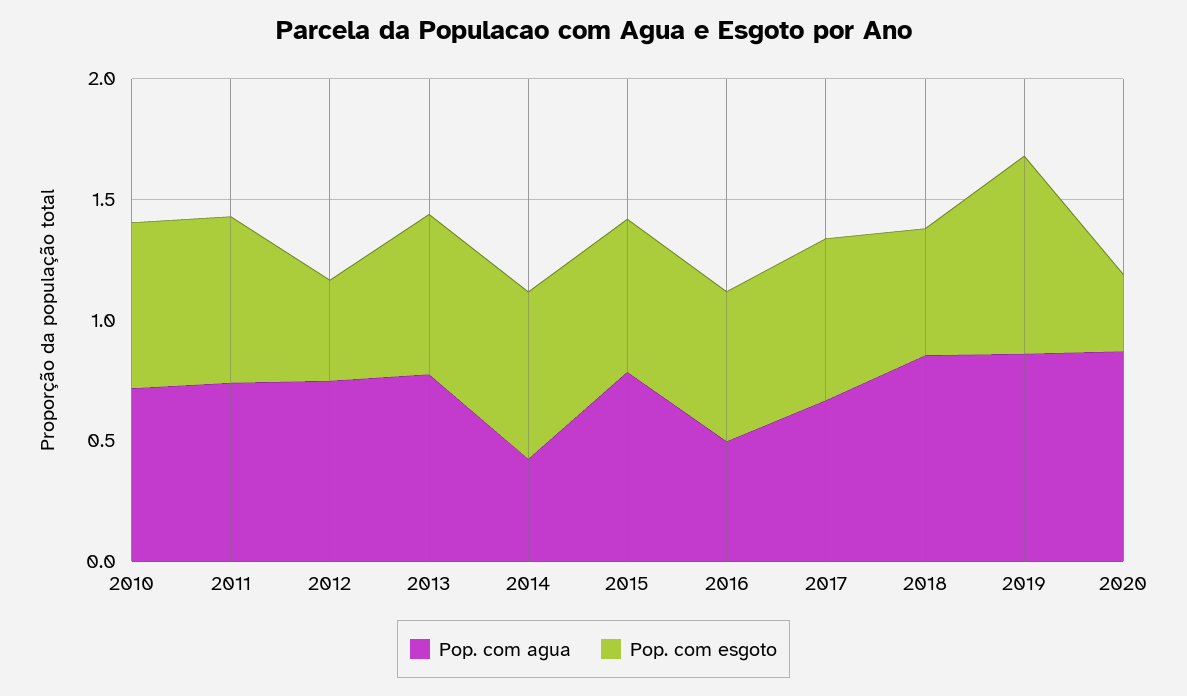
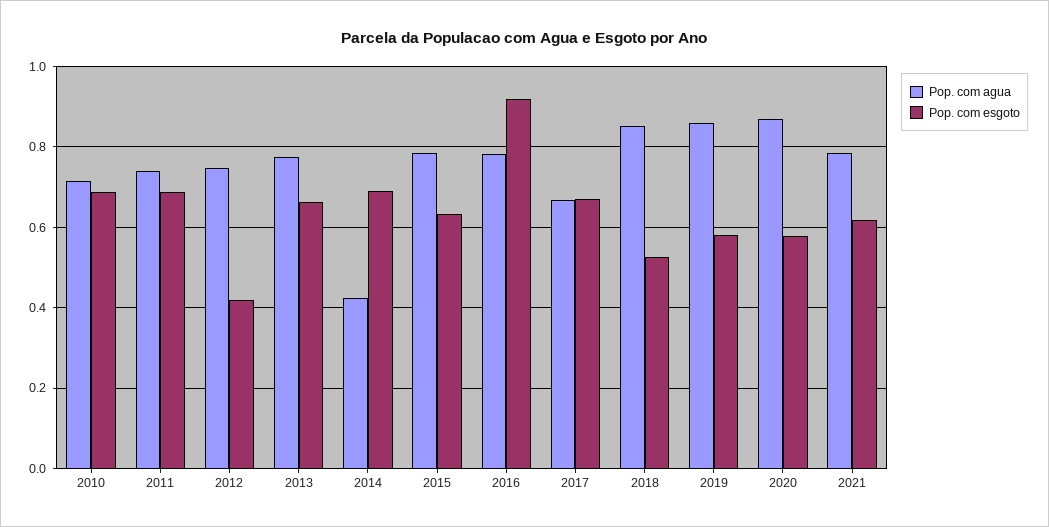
Pop. com agua, 2016: 0.5 -> 0.78
Pop. com esgoto, 2016: 0.6 -> 0.92
Pop. com esgoto, 2019: 0.8 -> 0.58
Pop. com esgoto, 2020: 0.3 -> 0.58
Pop. com agua, 2021: none -> 0.78
Pop. com esgoto, 2021: none -> 0.62

